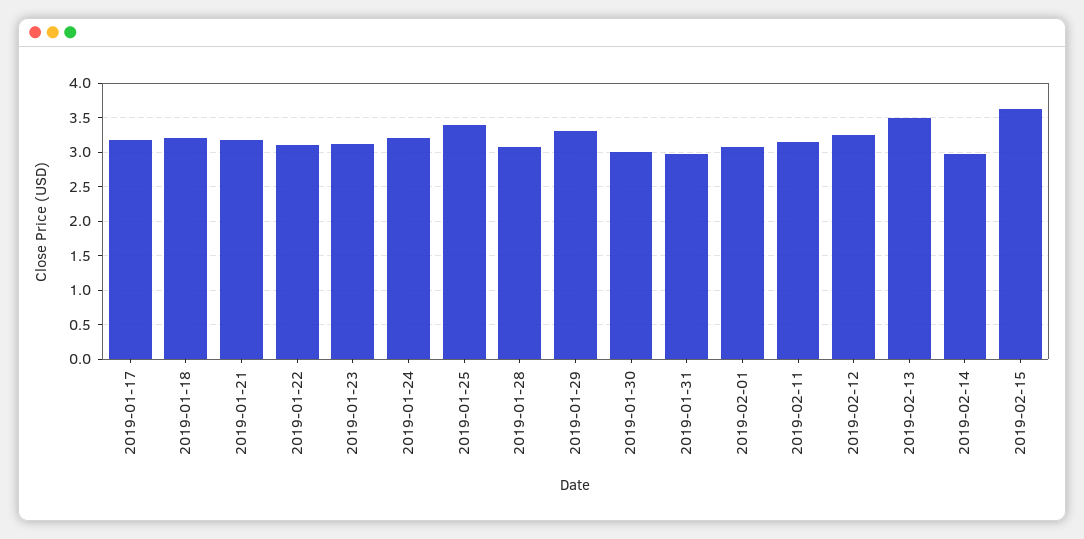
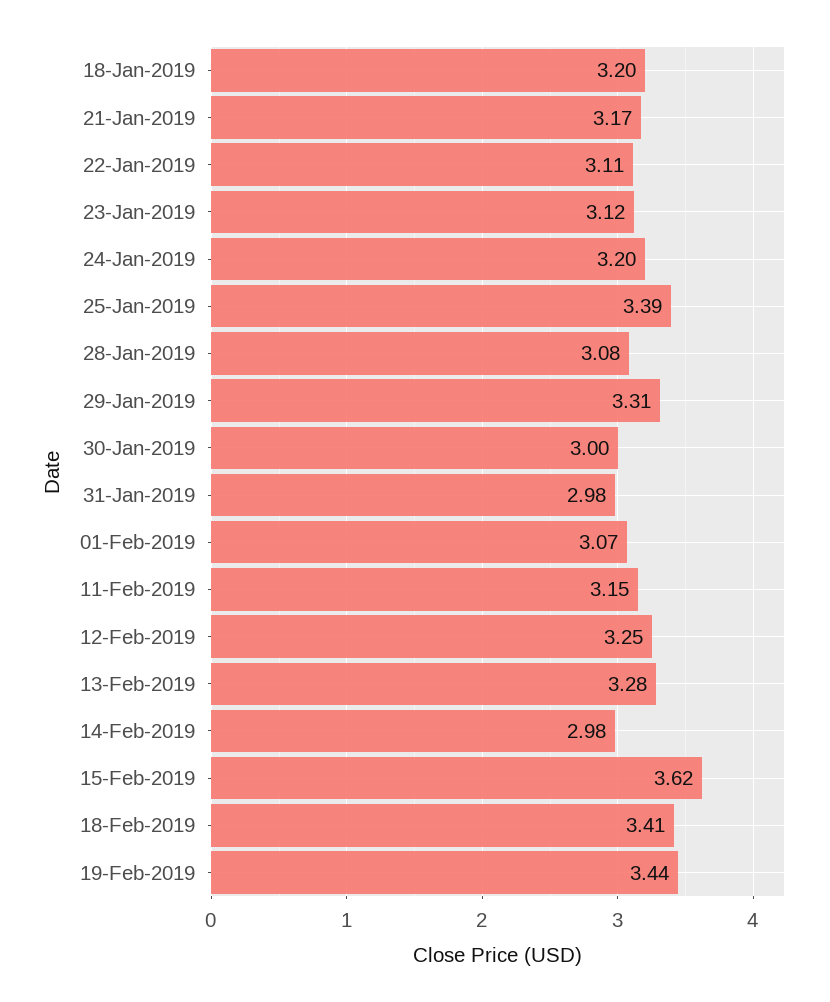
2019-01-17: 3.2 -> none
2019-02-13: 3.5 -> 3.28
18-Feb-2019: none -> 3.41
19-Feb-2019: none -> 3.44

